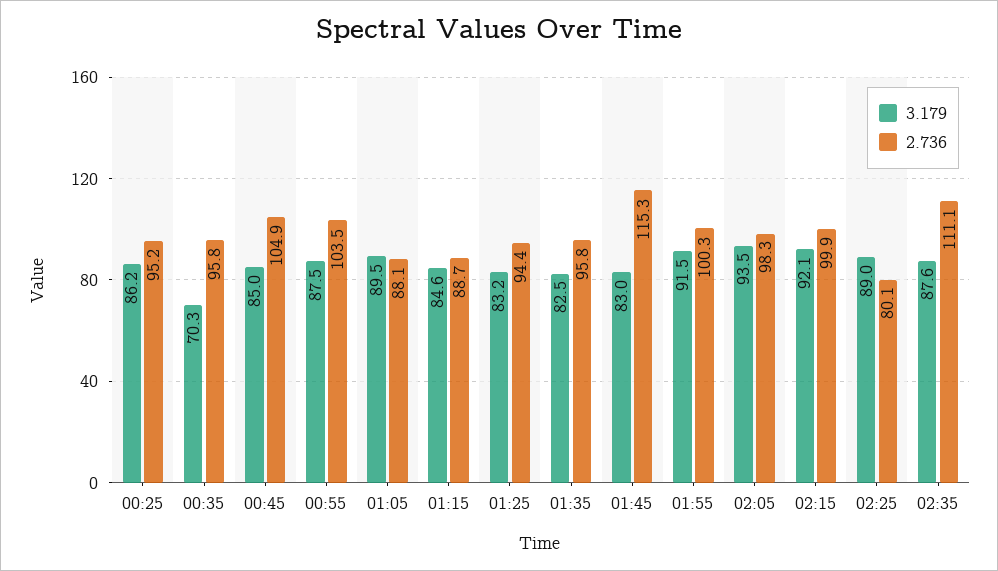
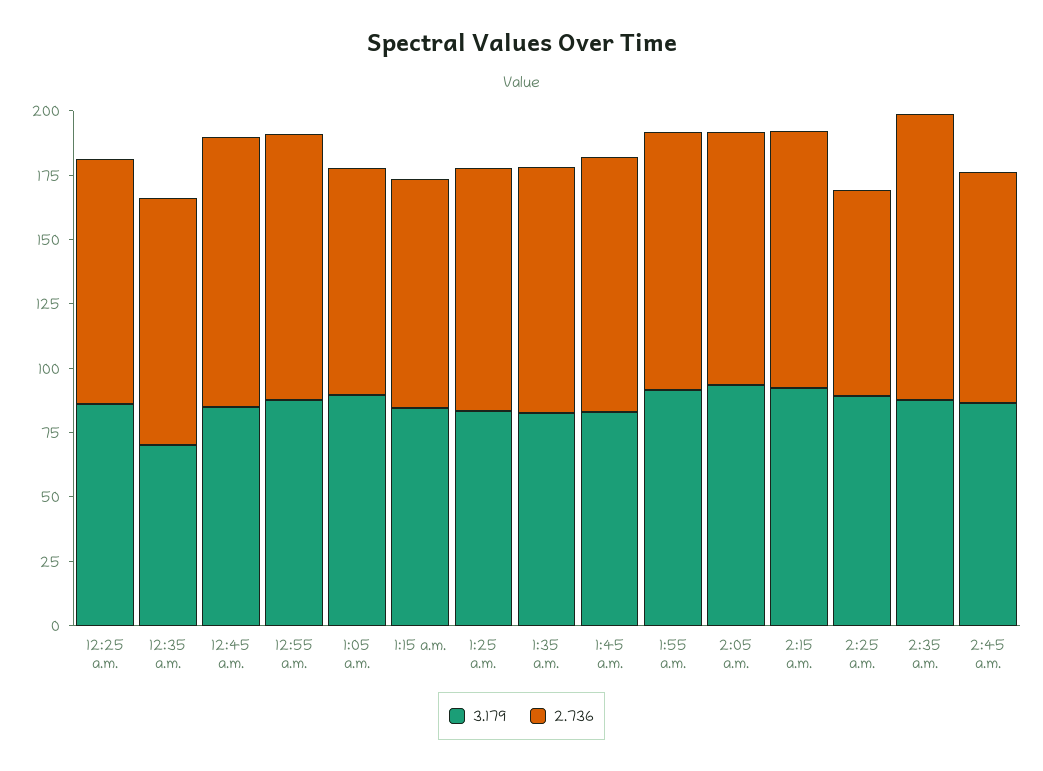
2.736, 01:45: 115.3 -> 100
3.179, 2:45 a.m.: none -> 85
2.736, 2:45 a.m.: none -> 90

